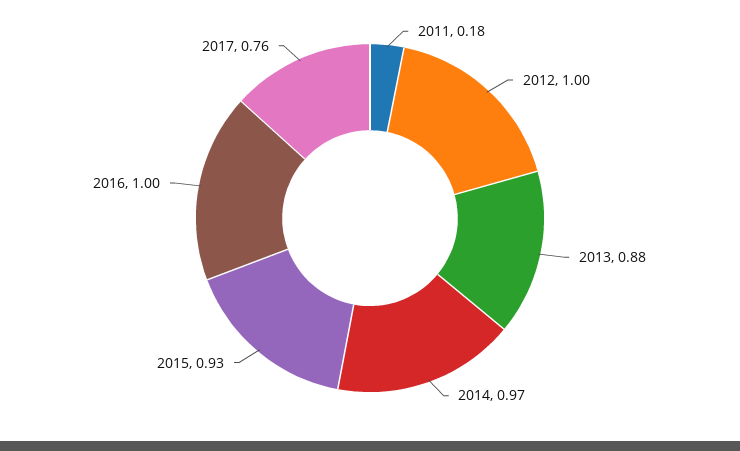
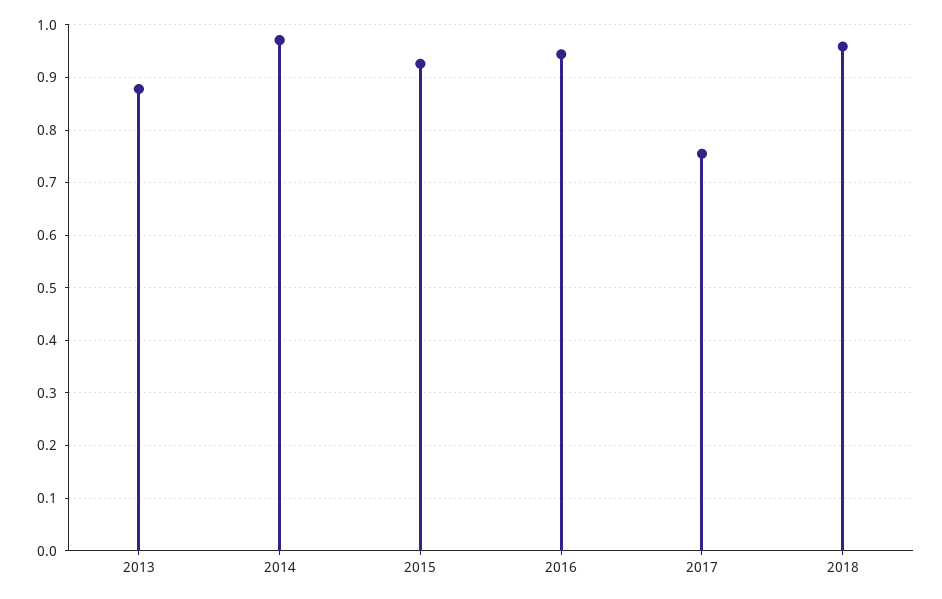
2011: 0.18 -> none
2012: 1 -> none
2016: 1 -> 0.94
2018: none -> 0.96

